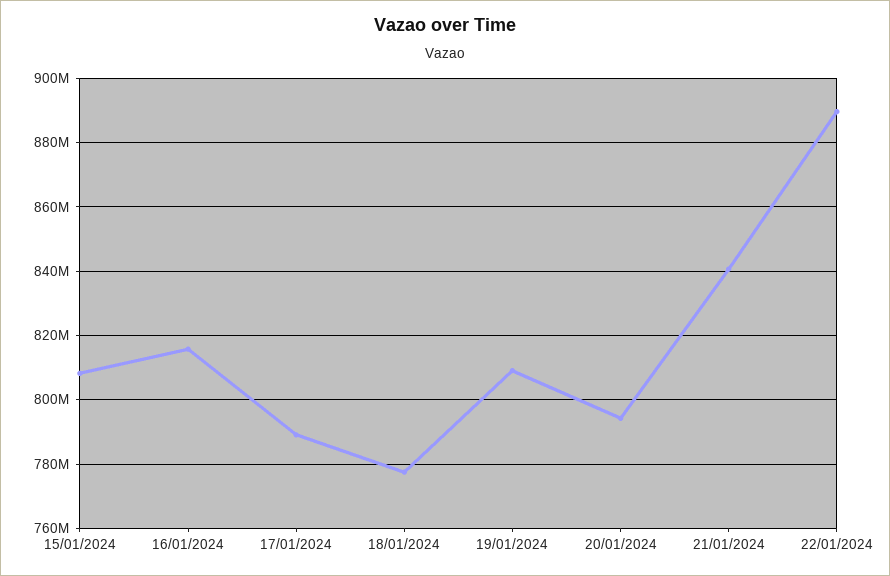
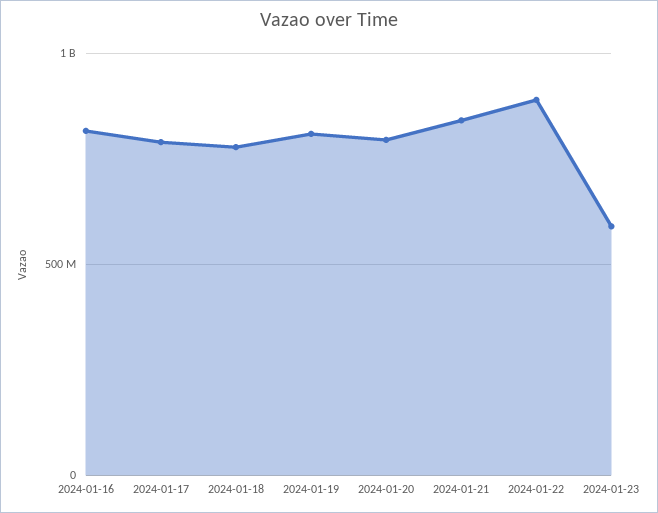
15/01/2024: 808000000 -> none
2024-01-23: none -> 600000000

